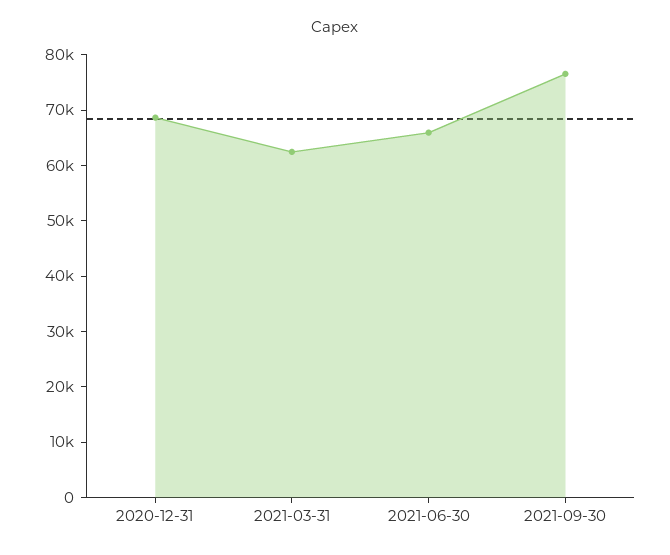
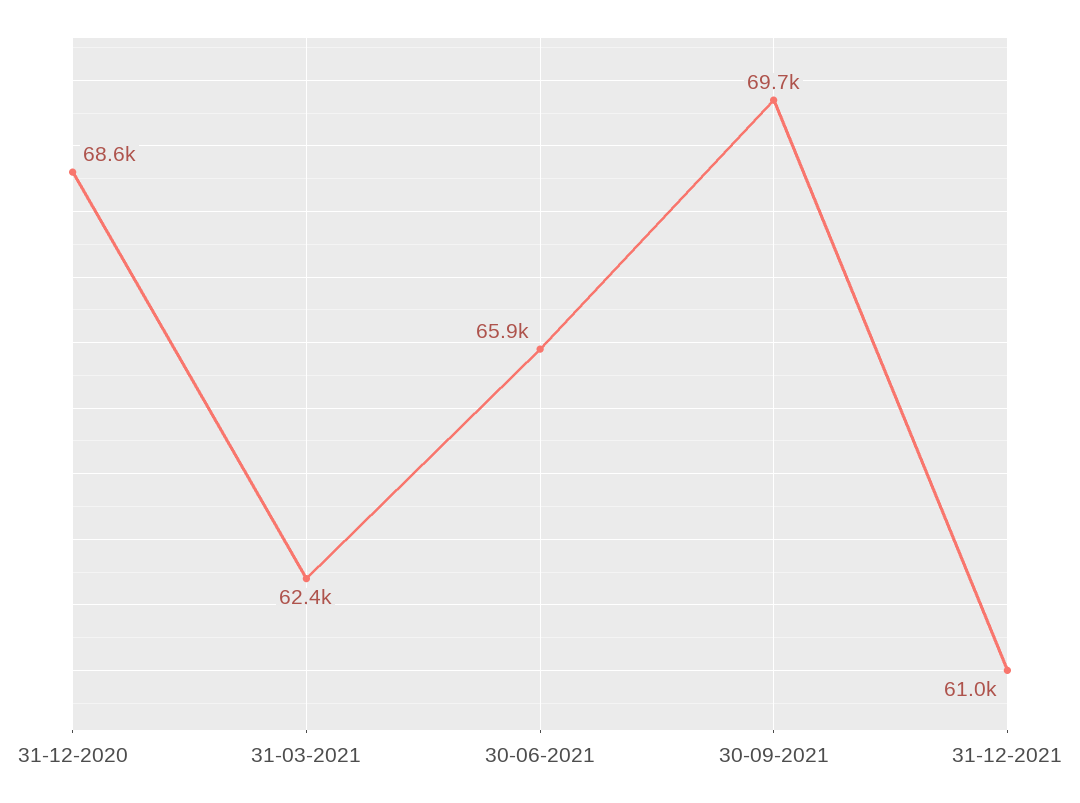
2021-09-30: 76000 -> 69700
31-12-2021: none -> 61000

